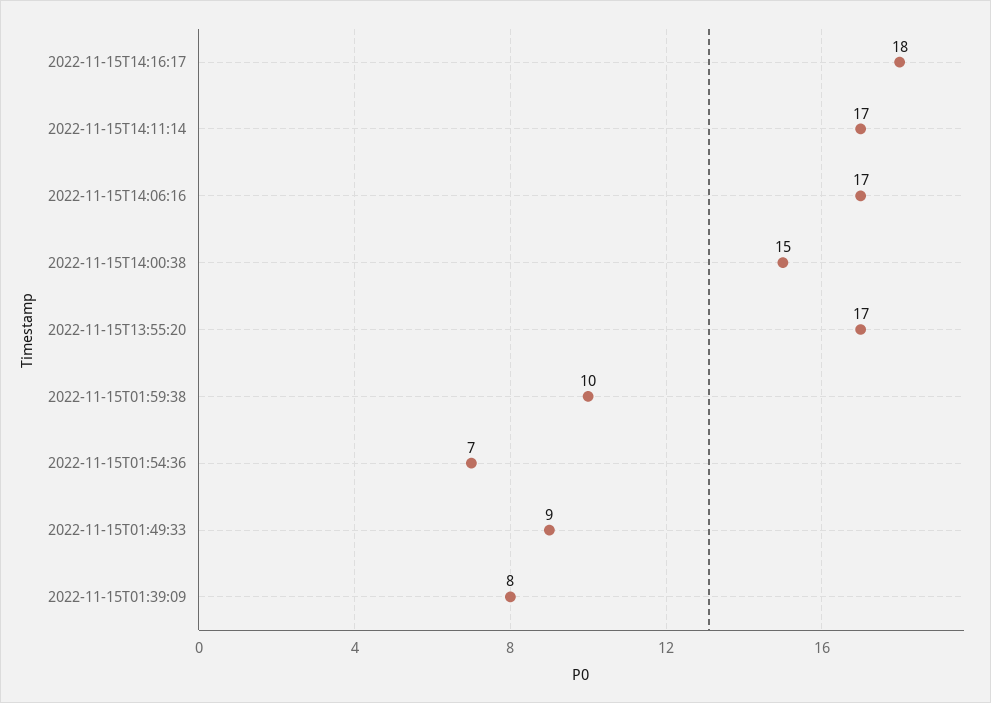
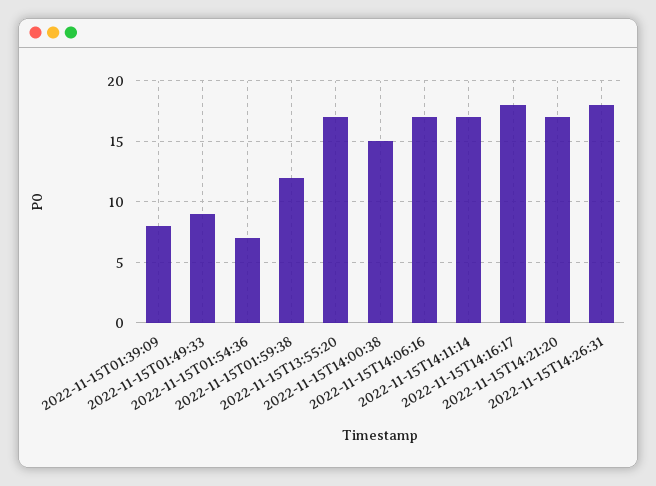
2022-11-15T01:59:38: 10 -> 12
2022-11-15T14:21:20: none -> 17
2022-11-15T14:26:31: none -> 18

